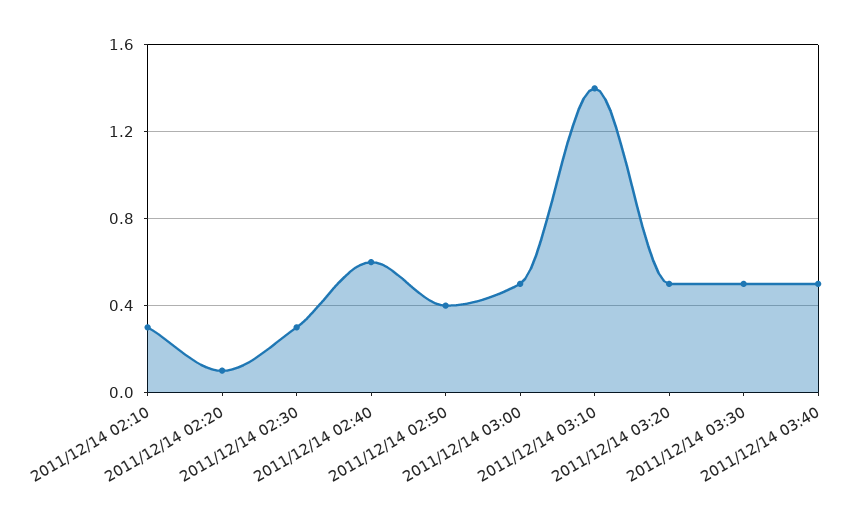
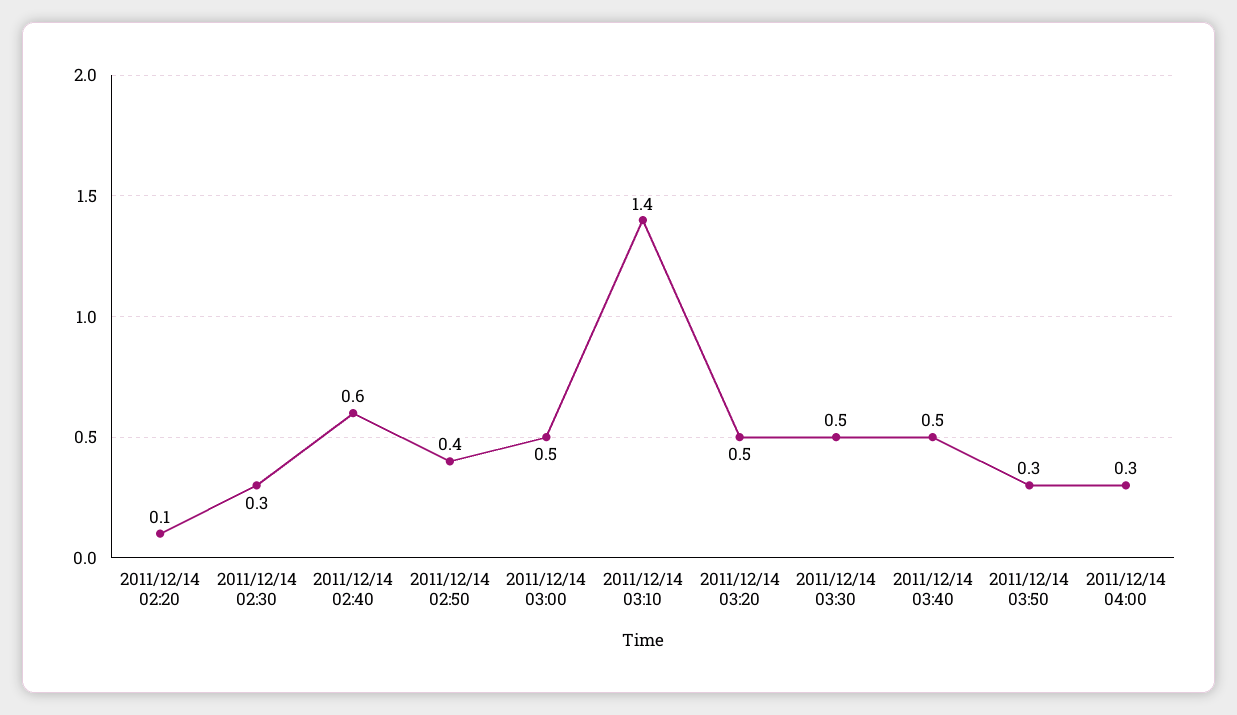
2011/12/14 02:10: 0.3 -> none
2011/12/14 03:50: none -> 0.3
2011/12/14 04:00: none -> 0.3

